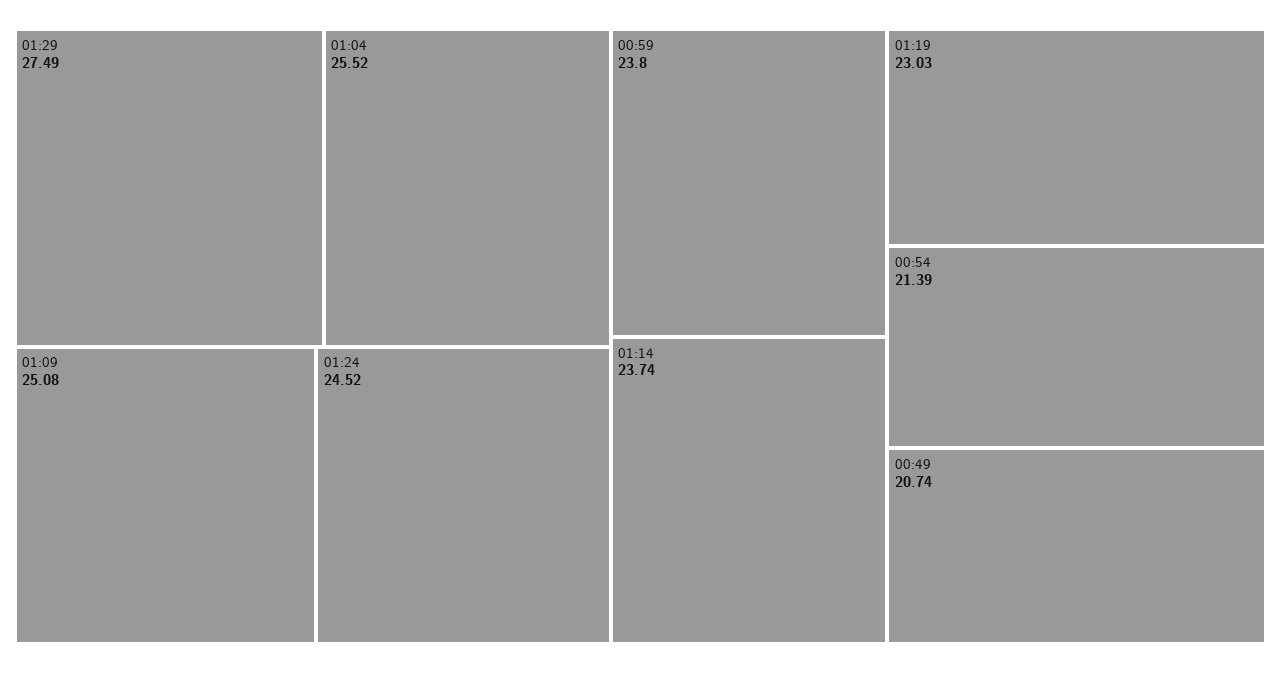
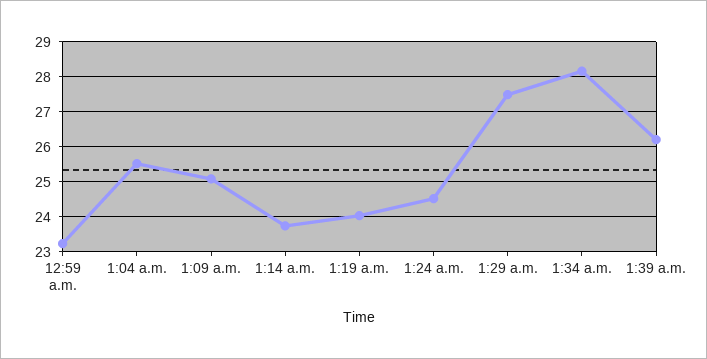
00:59: 23.8 -> 23.2
01:19: 23.03 -> 24
00:54: 21.39 -> none
00:49: 20.74 -> none
1:34 a.m.: none -> 28.2
1:39 a.m.: none -> 26.2

